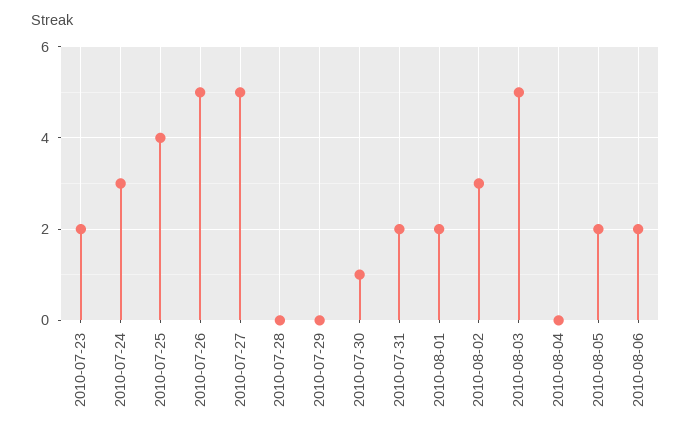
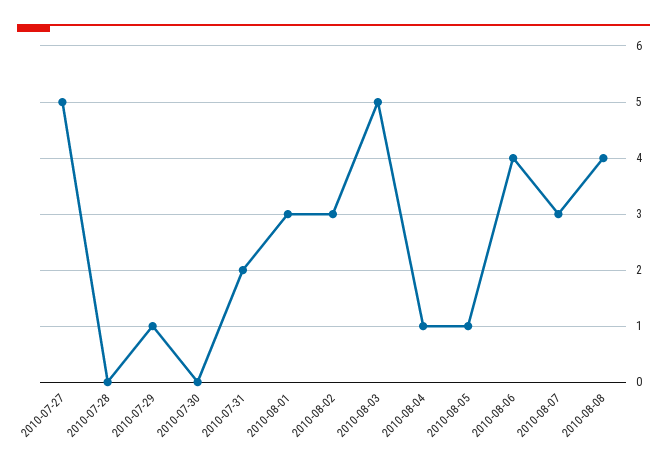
2010-07-23: 2 -> none
2010-07-24: 3 -> none
2010-07-25: 4 -> none
2010-07-26: 5 -> none
2010-07-29: 0 -> 1
2010-07-30: 1 -> 0
2010-08-01: 2 -> 3
2010-08-04: 0 -> 1
2010-08-05: 2 -> 1
2010-08-06: 2 -> 4
2010-08-07: none -> 3
2010-08-08: none -> 4

